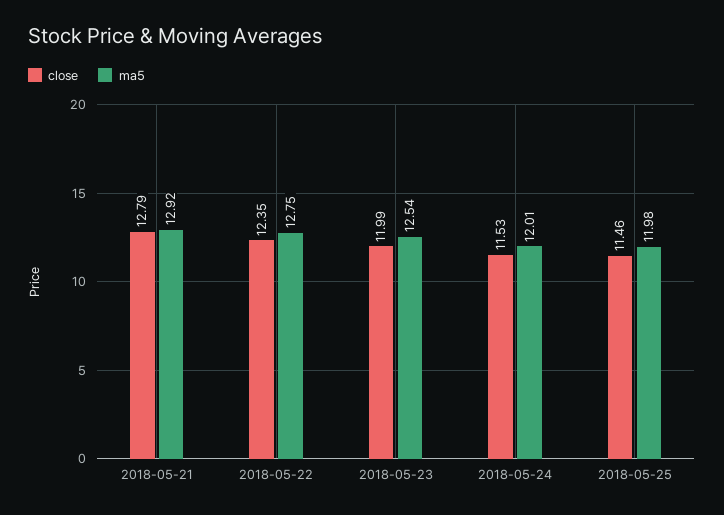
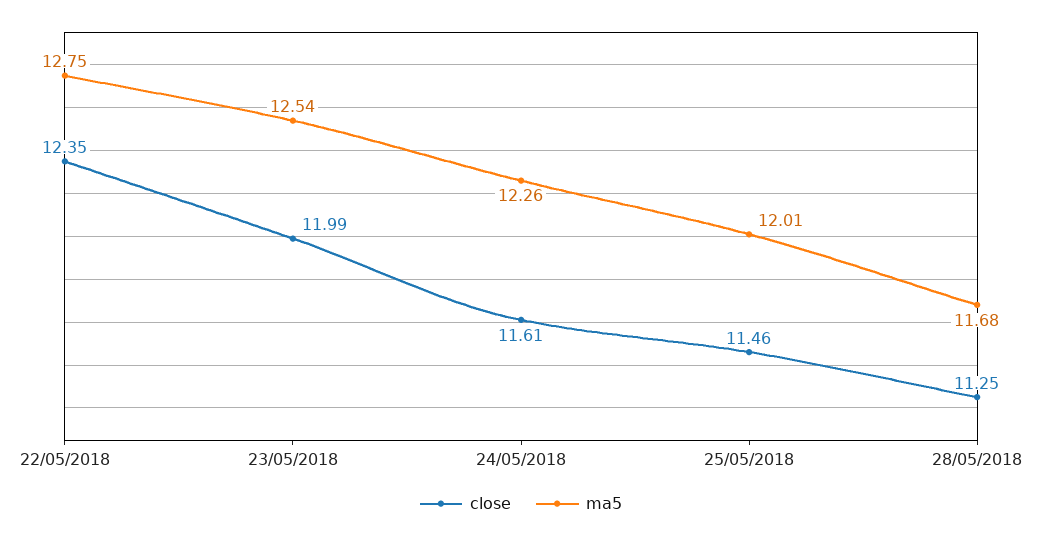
close, 2018-05-21: 12.79 -> none
ma5, 2018-05-21: 12.92 -> none
close, 2018-05-24: 11.53 -> 11.61
ma5, 2018-05-24: 12.01 -> 12.26
ma5, 2018-05-25: 11.98 -> 12.01
close, 28/05/2018: none -> 11.25
ma5, 28/05/2018: none -> 11.68

